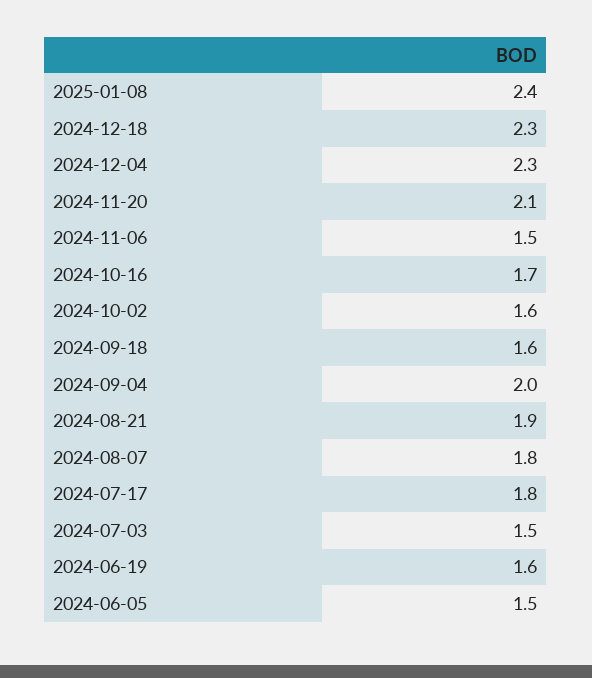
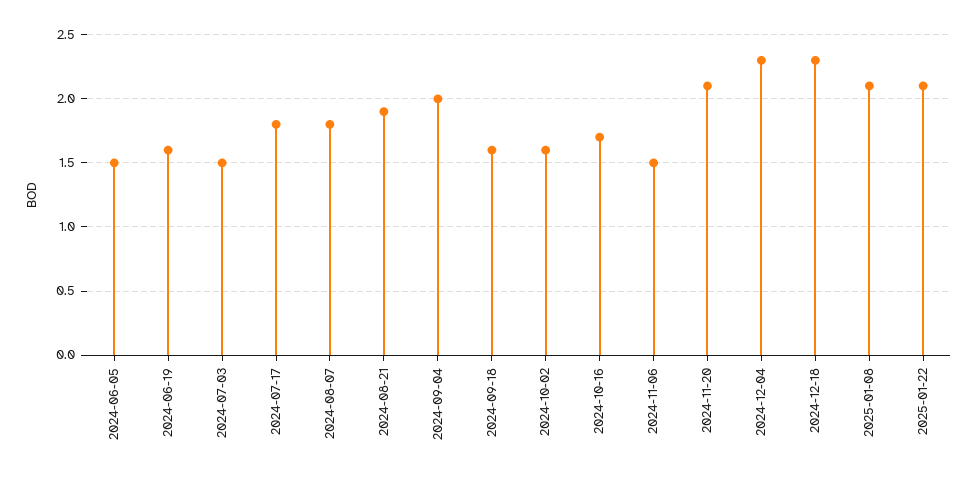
2025-01-08: 2.4 -> 2.1
2025-01-22: none -> 2.1

